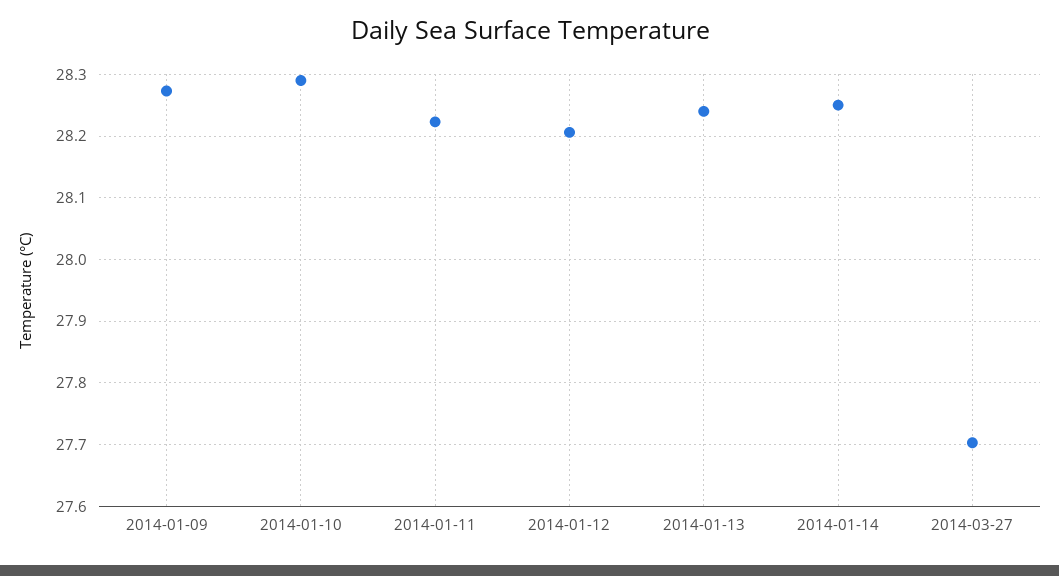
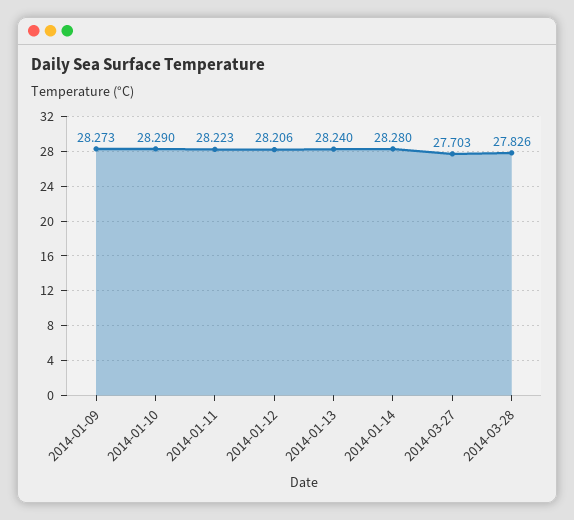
2014-01-14: 28.25 -> 28.28
2014-03-28: none -> 27.826

